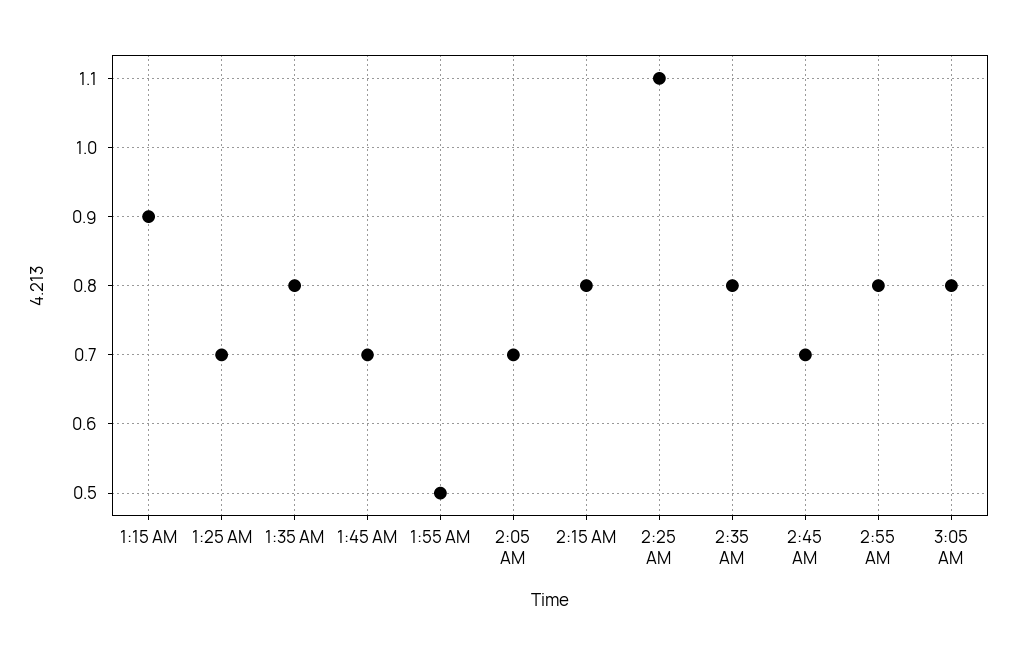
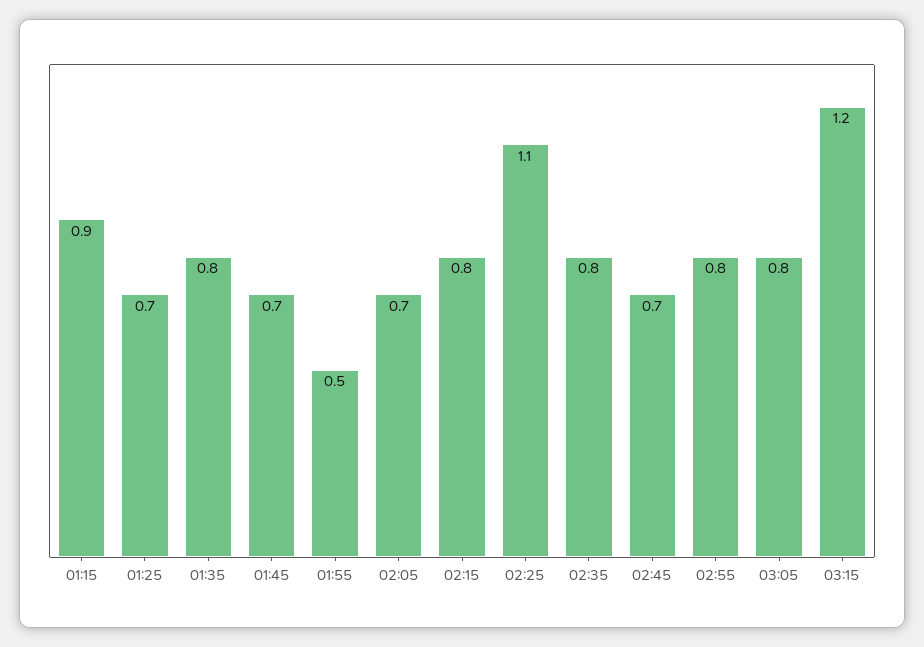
03:15: none -> 1.2

